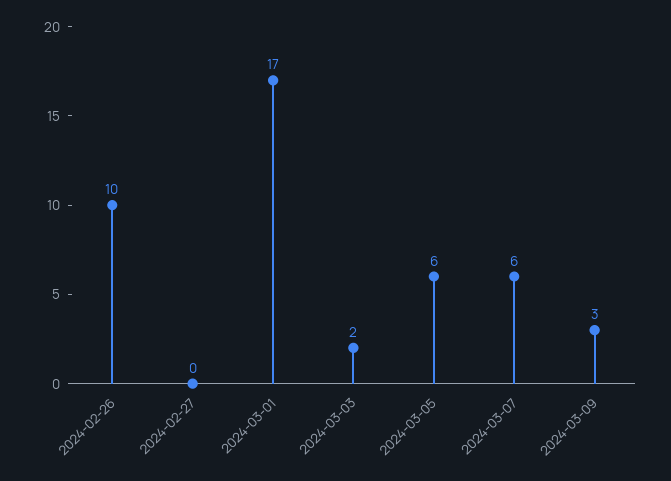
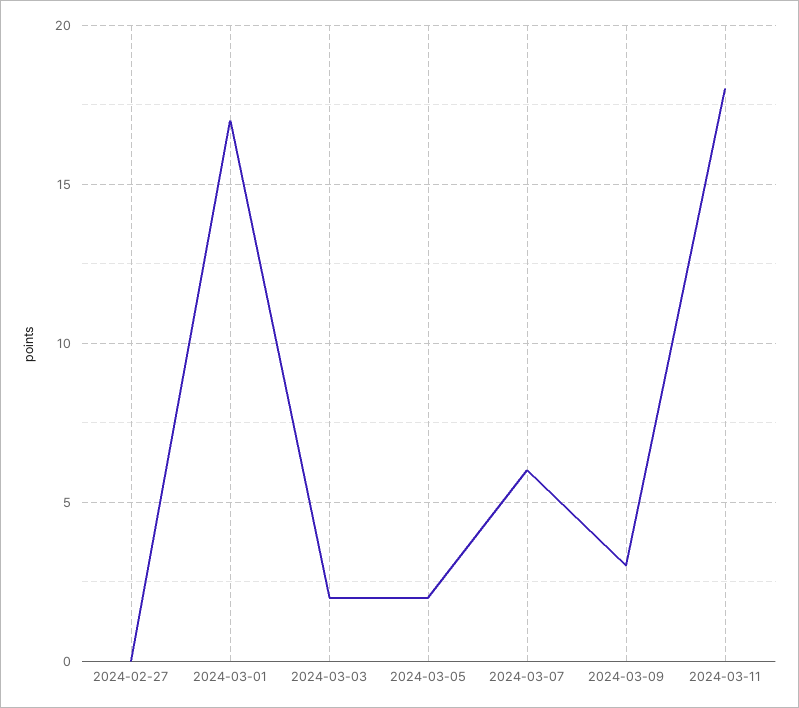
2024-02-26: 10 -> none
2024-03-05: 6 -> 2
2024-03-11: none -> 18

